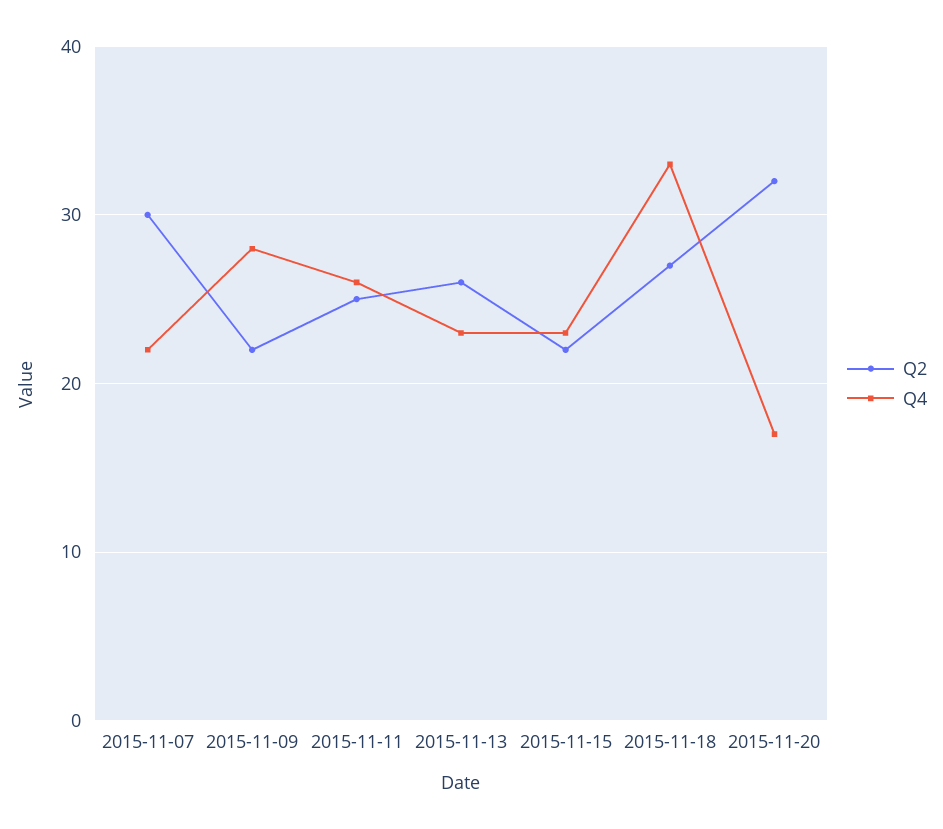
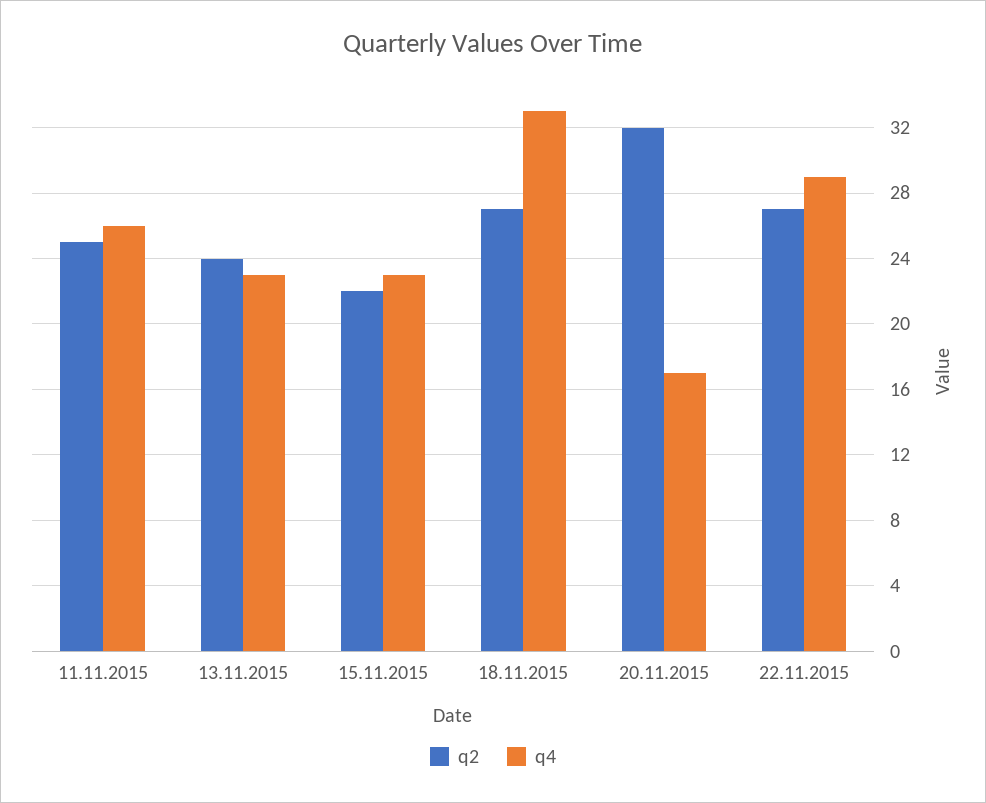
Q2, 2015-11-07: 30 -> none
Q4, 2015-11-07: 22 -> none
Q2, 2015-11-09: 22 -> none
Q4, 2015-11-09: 28 -> none
Q2, 2015-11-13: 26 -> 24
Q2, 22.11.2015: none -> 27
Q4, 22.11.2015: none -> 29

